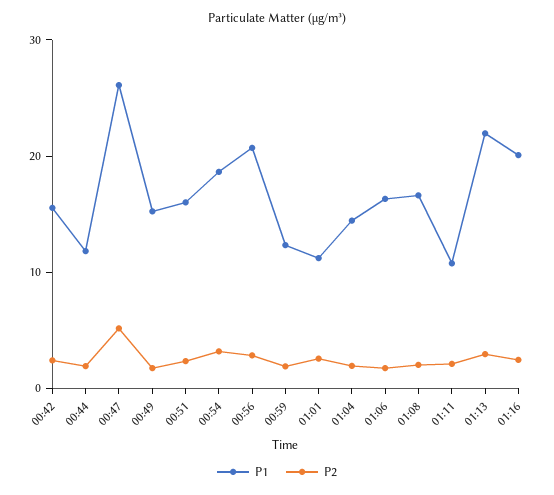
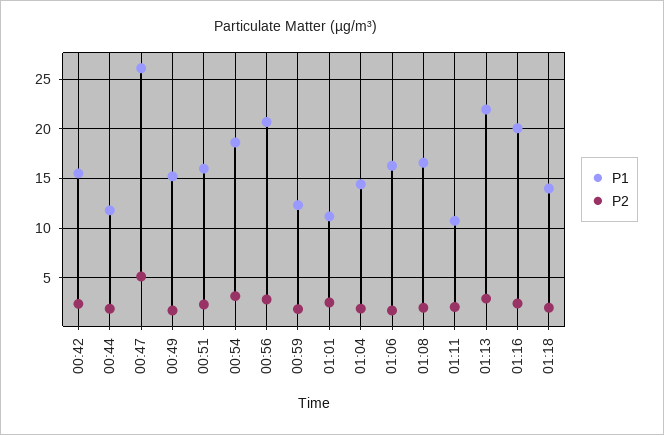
P1, 01:18: none -> 14
P2, 01:18: none -> 2

